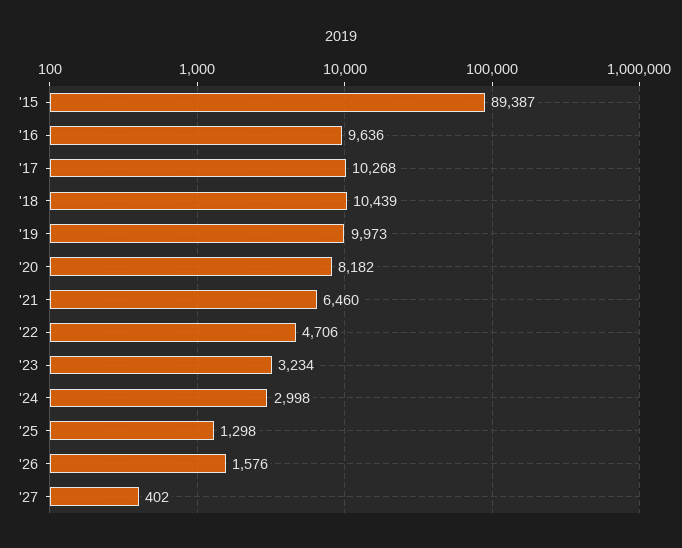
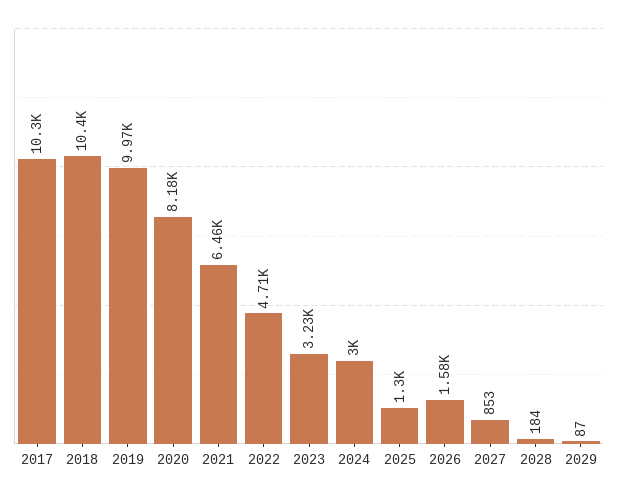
'15: 89387 -> none
'16: 9636 -> none
'27: 402 -> 853
2028: none -> 184
2029: none -> 87

